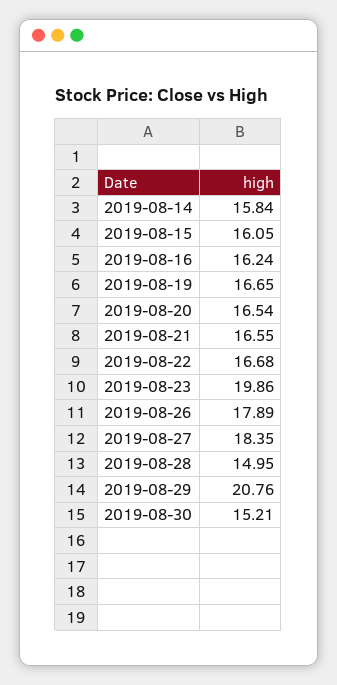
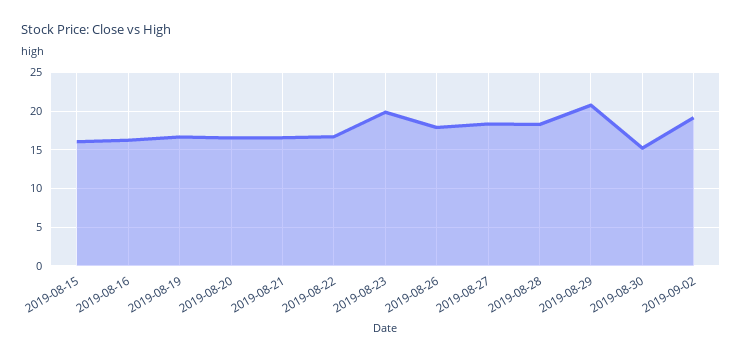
2019-08-14: 15.84 -> none
2019-08-28: 14.95 -> 18
2019-09-02: none -> 19

